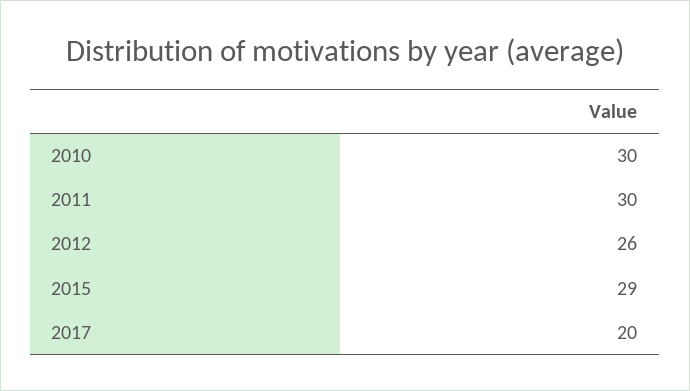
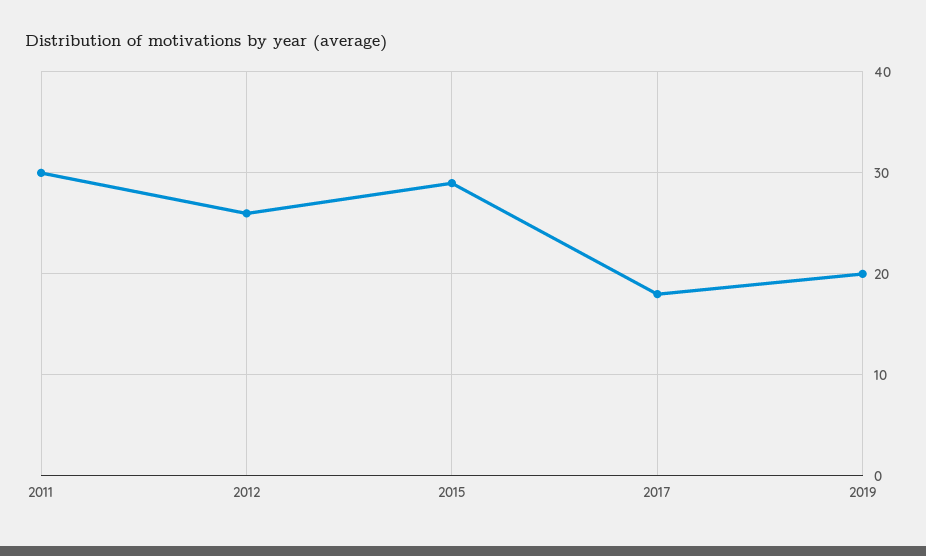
2010: 30 -> none
2017: 20 -> 18
2019: none -> 20

